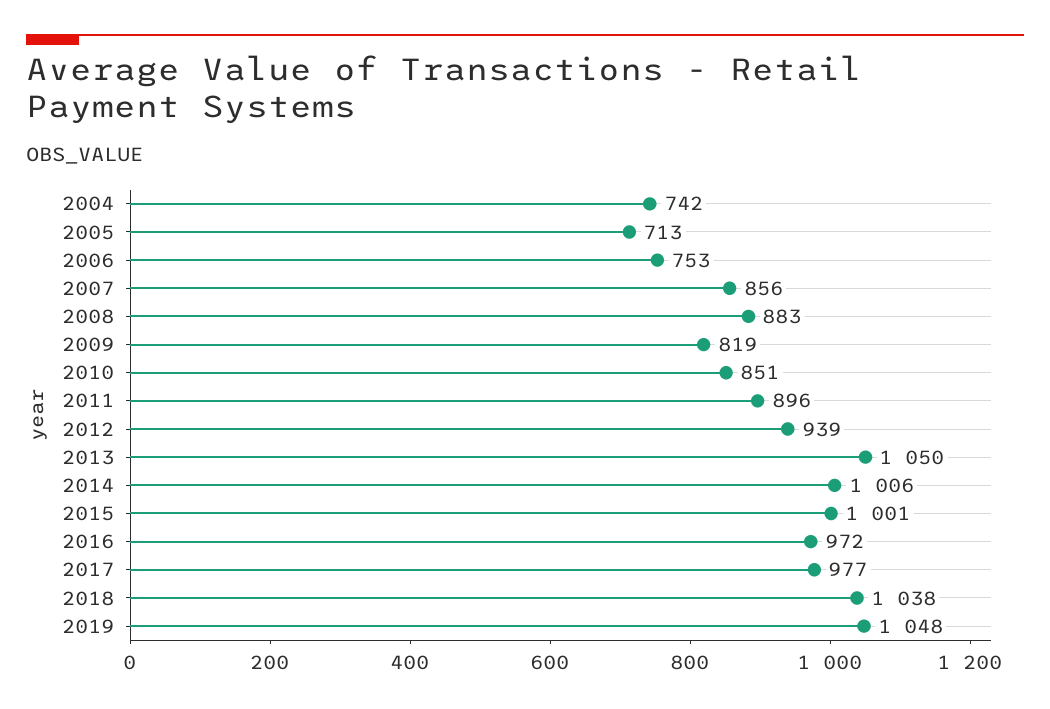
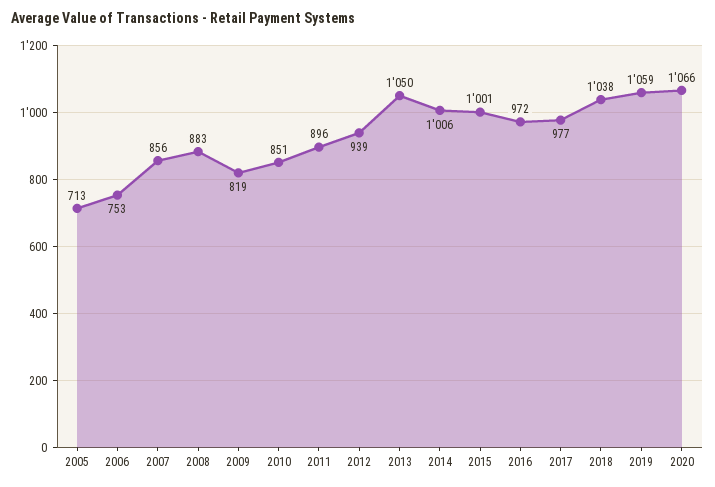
2004: 742 -> none
2019: 1048 -> 1059
2020: none -> 1066

